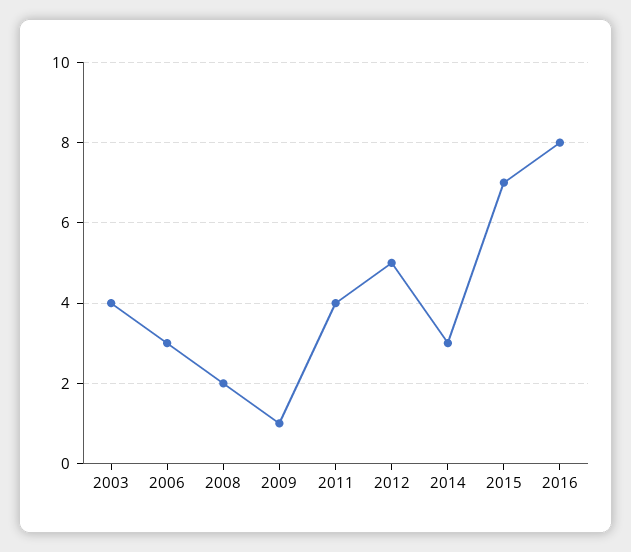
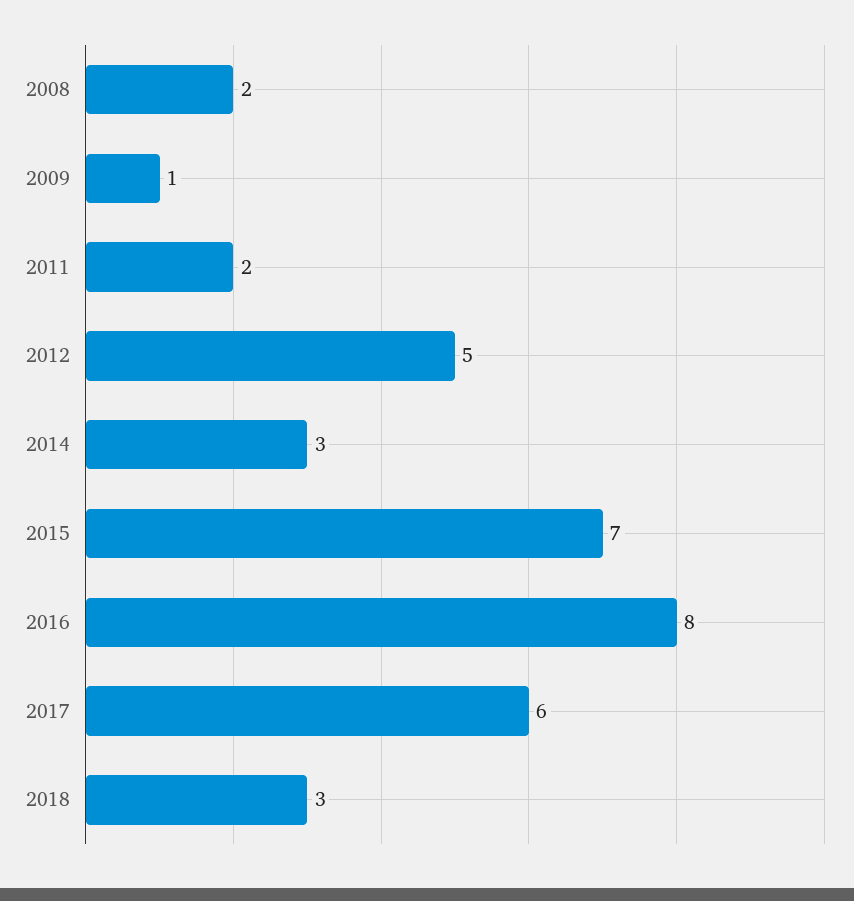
2003: 4 -> none
2006: 3 -> none
2011: 4 -> 2
2017: none -> 6
2018: none -> 3

